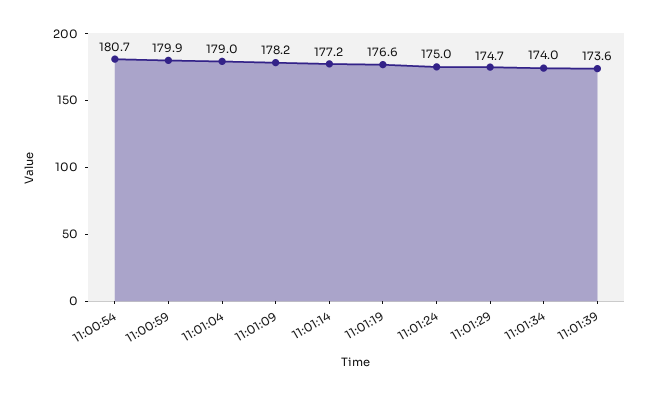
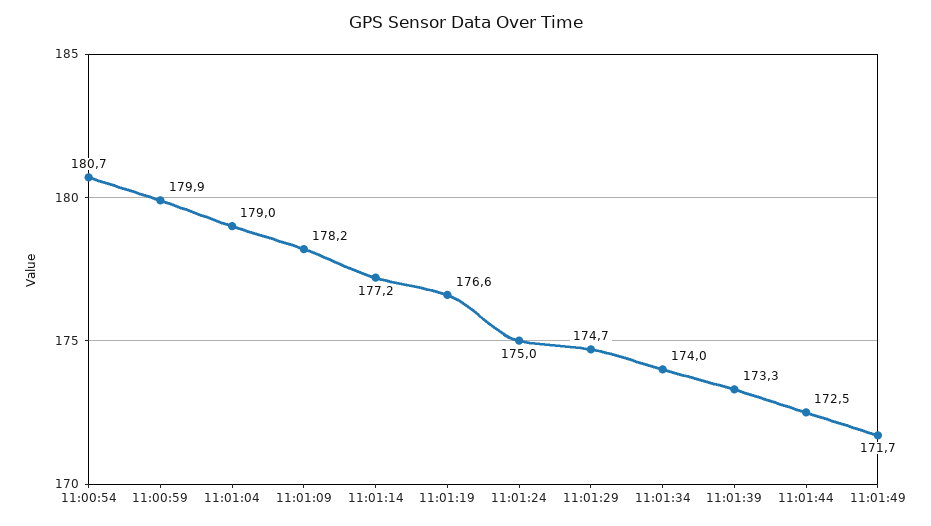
11:01:39: 173.6 -> 173.3
11:01:44: none -> 172.5
11:01:49: none -> 171.7

